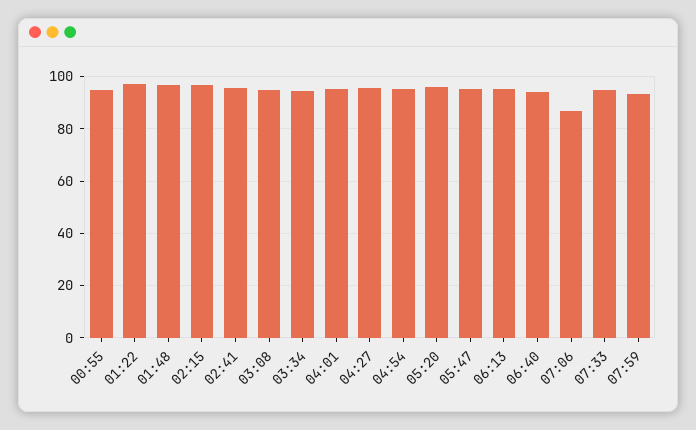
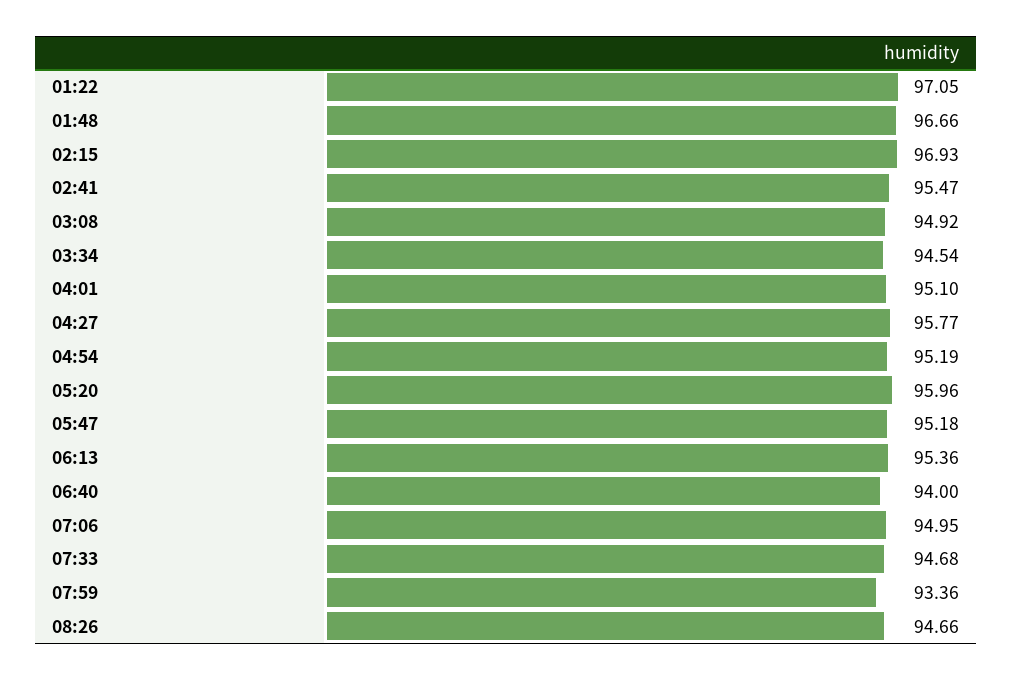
00:55: 95 -> none
07:06: 87.5 -> 94.95
08:26: none -> 94.66

